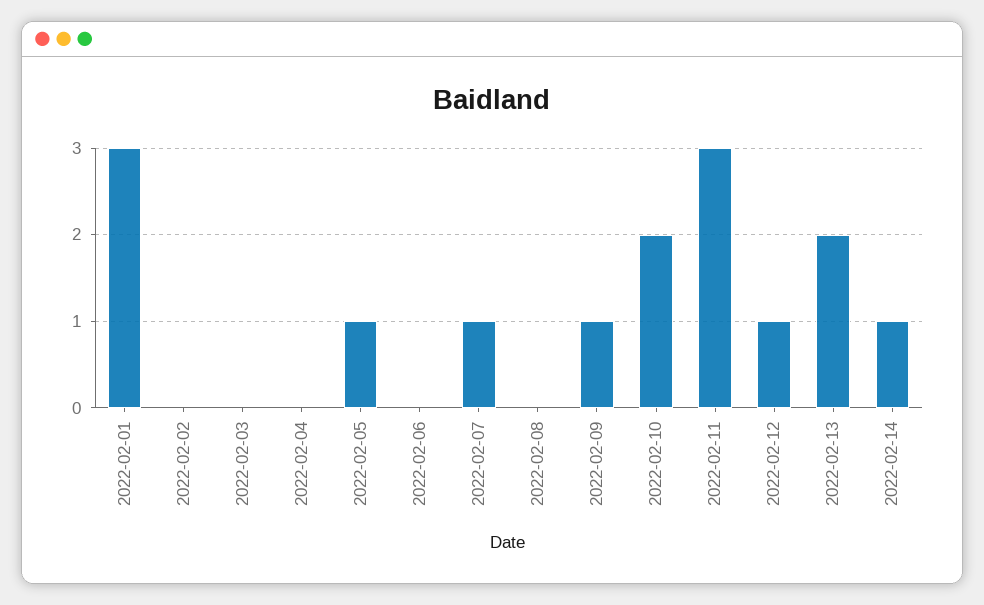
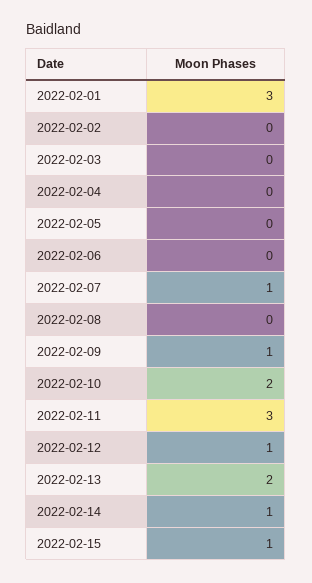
2022-02-05: 1 -> 0
2022-02-15: none -> 1

